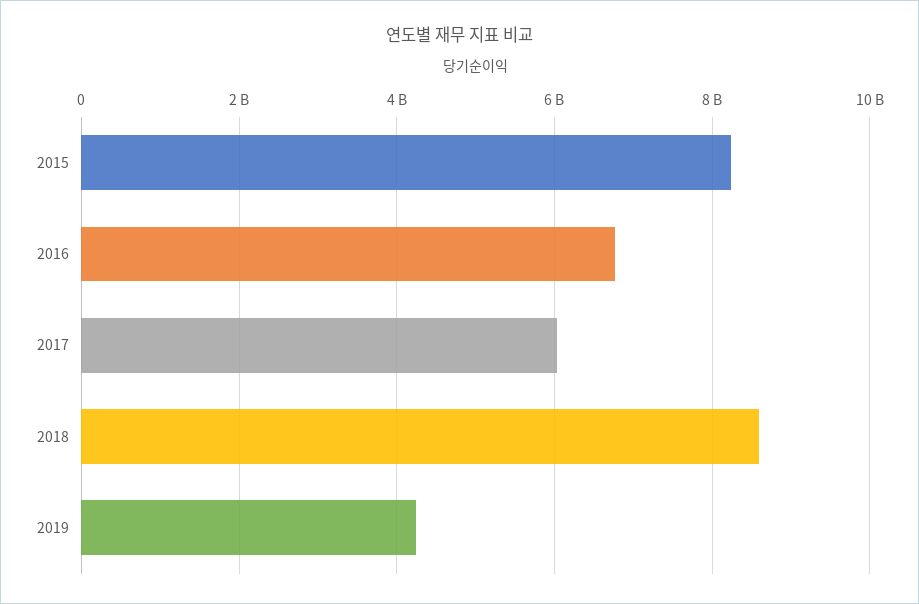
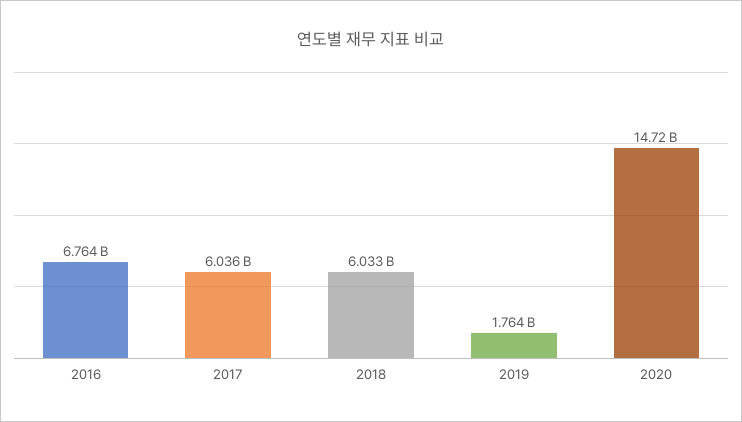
2015: 8200000000 -> none
2018: 8600000000 -> 6033000000
2019: 4200000000 -> 1764000000
2020: none -> 14720000000

